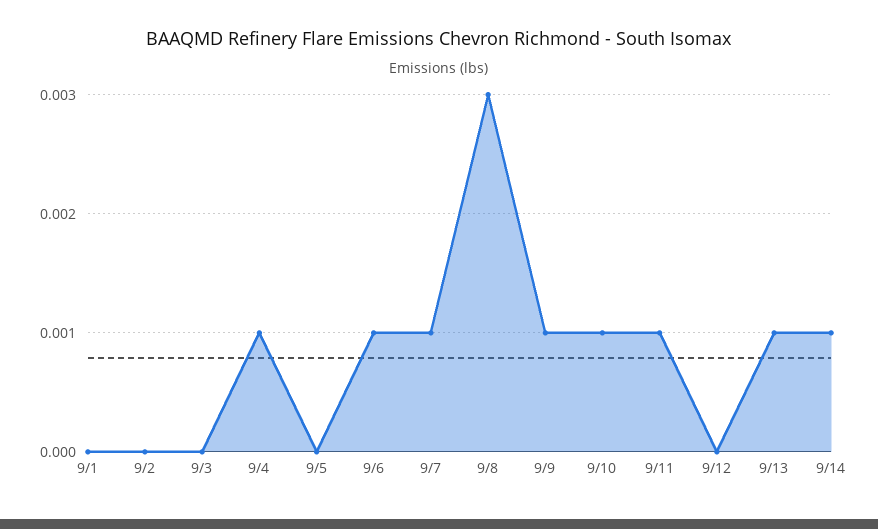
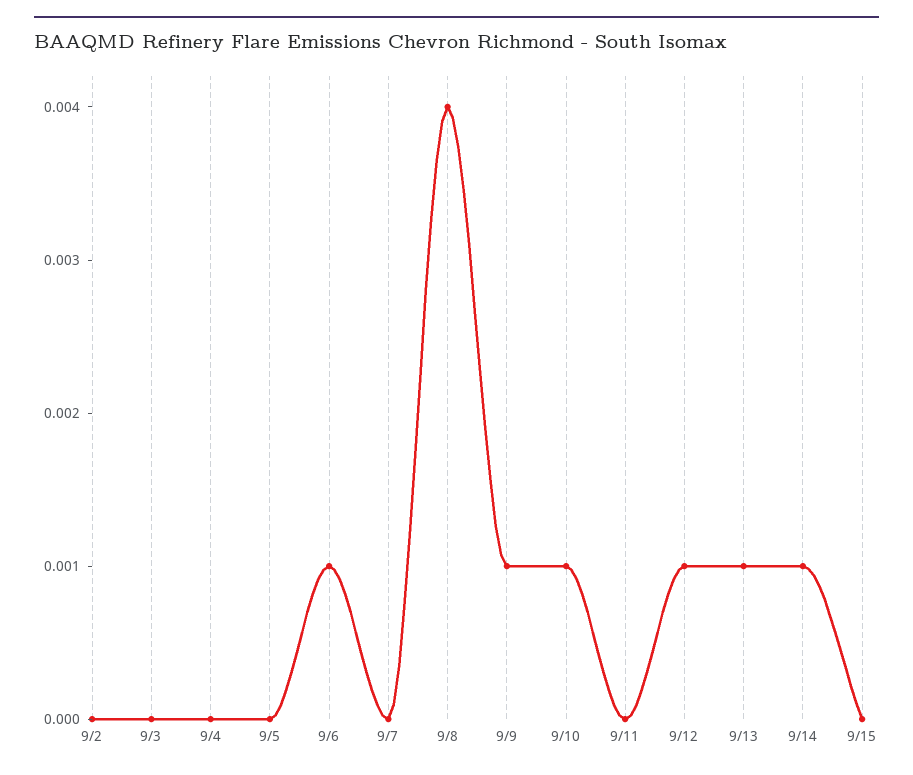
9/1: 0 -> none
9/4: 0.001 -> 0
9/7: 0.001 -> 0
9/8: 0.003 -> 0.004
9/11: 0.001 -> 0
9/12: 0 -> 0.001
9/15: none -> 0

